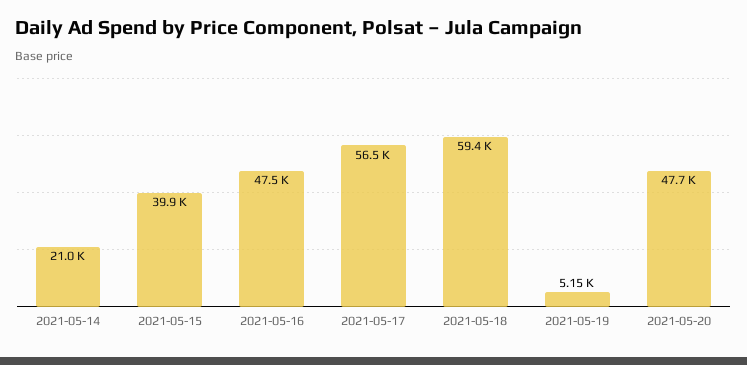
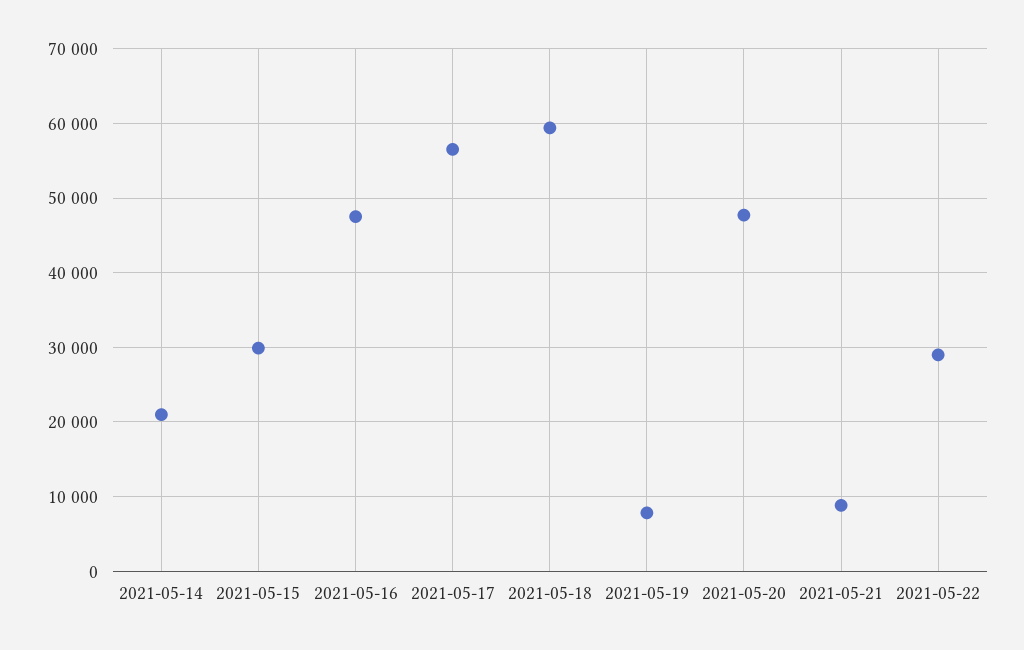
2021-05-15: 39900 -> 30000
2021-05-19: 5150 -> 8000
2021-05-21: none -> 9000
2021-05-22: none -> 29000

